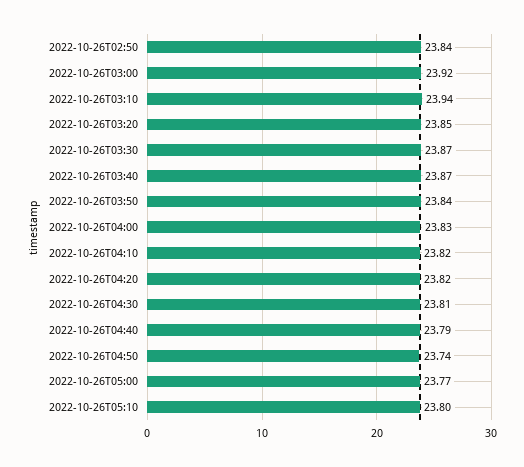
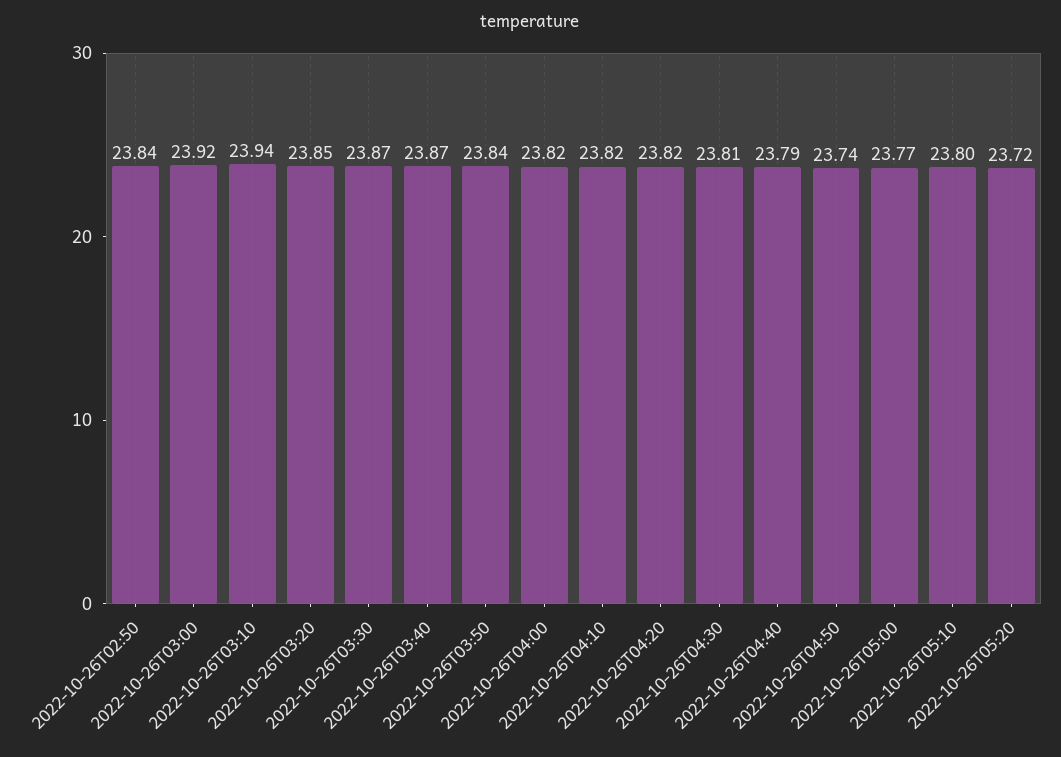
2022-10-26T04:00: 23.83 -> 23.82
2022-10-26T05:20: none -> 23.72

